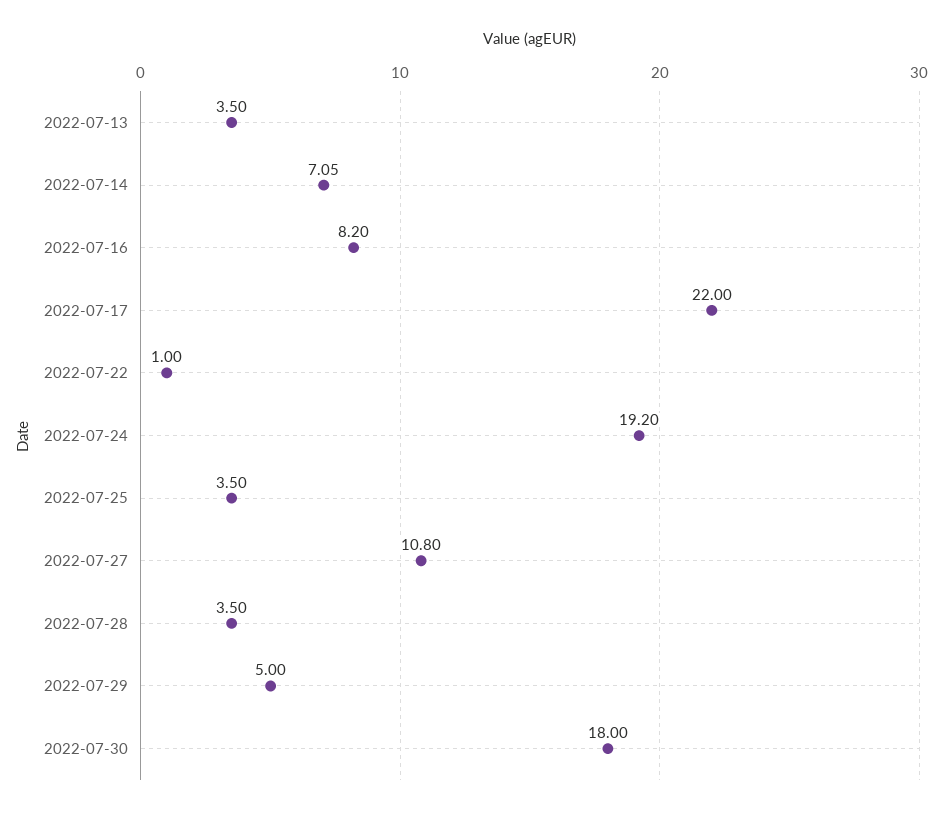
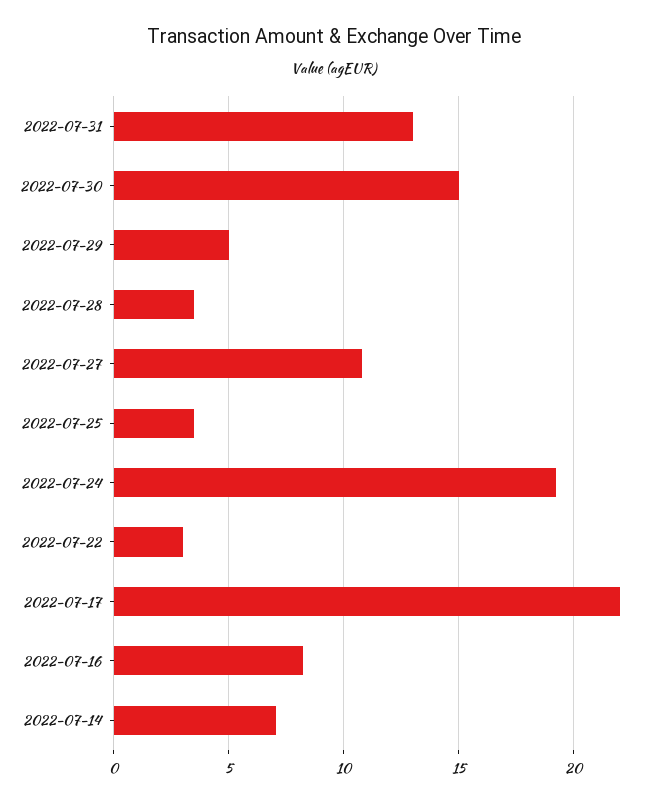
2022-07-13: 3.5 -> none
2022-07-22: 1 -> 3
2022-07-30: 18 -> 15
2022-07-31: none -> 13

